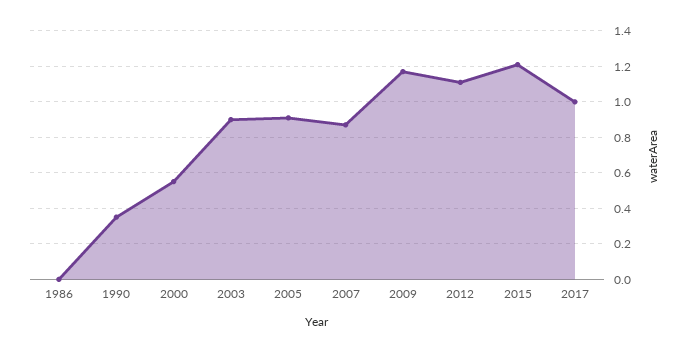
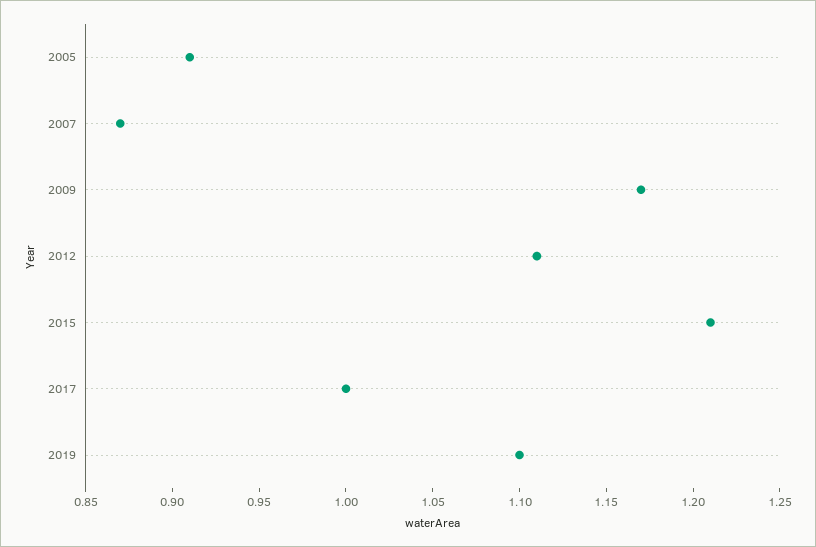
1986: 0 -> none
1990: 0.35 -> none
2000: 0.55 -> none
2003: 0.9 -> none
2019: none -> 1.1

